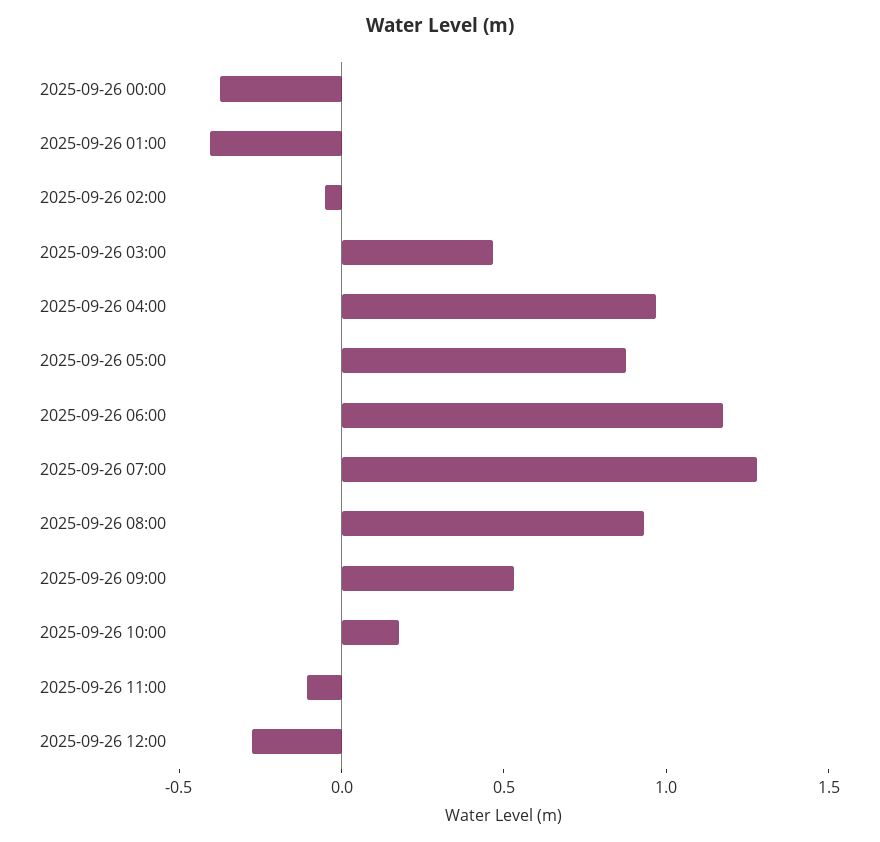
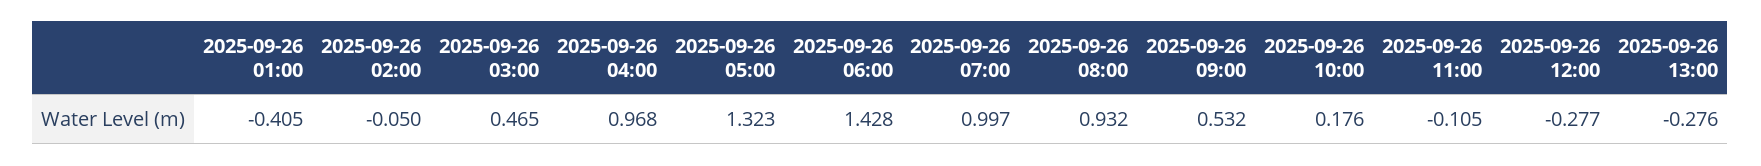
2025-09-26 00:00: -0.4 -> none
2025-09-26 05:00: 0.9 -> 1.323
2025-09-26 06:00: 1.2 -> 1.428
2025-09-26 07:00: 1.3 -> 0.997
2025-09-26 13:00: none -> -0.276

